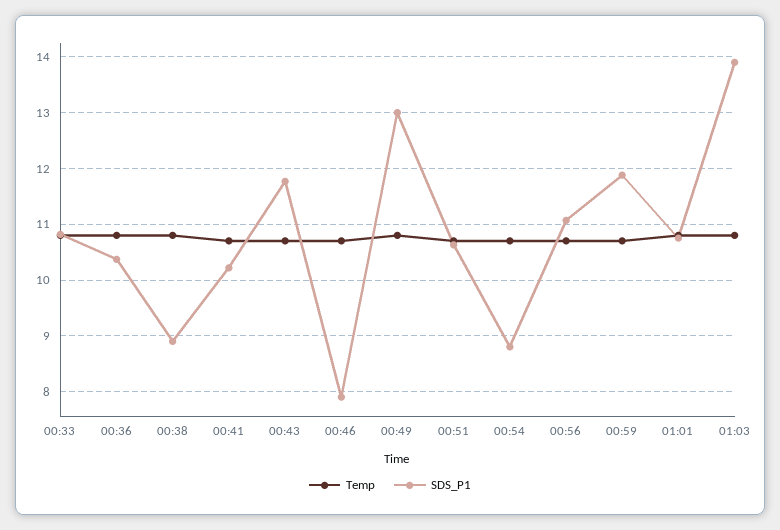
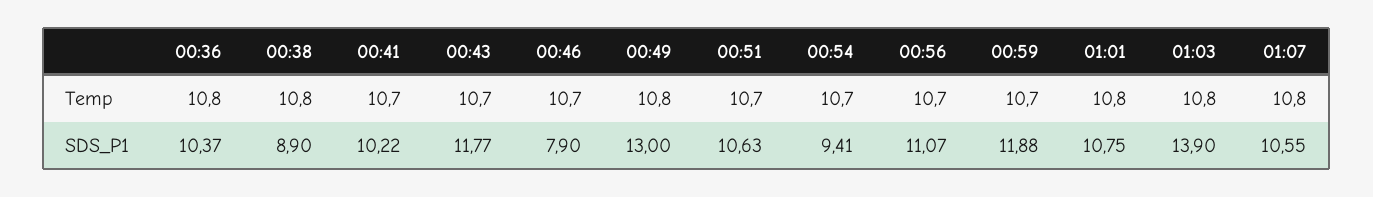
Temp, 00:33: 10.8 -> none
SDS_P1, 00:33: 10.8 -> none
SDS_P1, 00:54: 8.8 -> 9.41
Temp, 01:07: none -> 10.8
SDS_P1, 01:07: none -> 10.55

